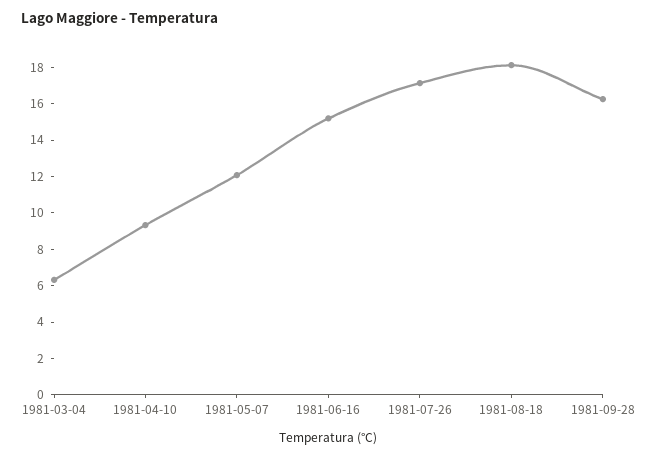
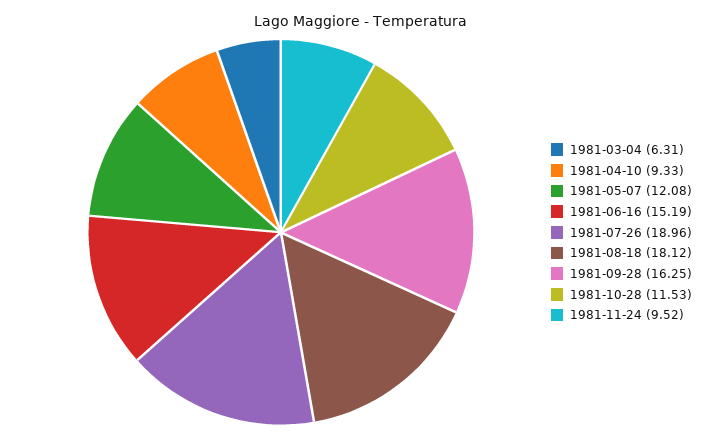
1981-07-26: 17 -> 18.96
1981-10-28: none -> 11.53
1981-11-24: none -> 9.52

